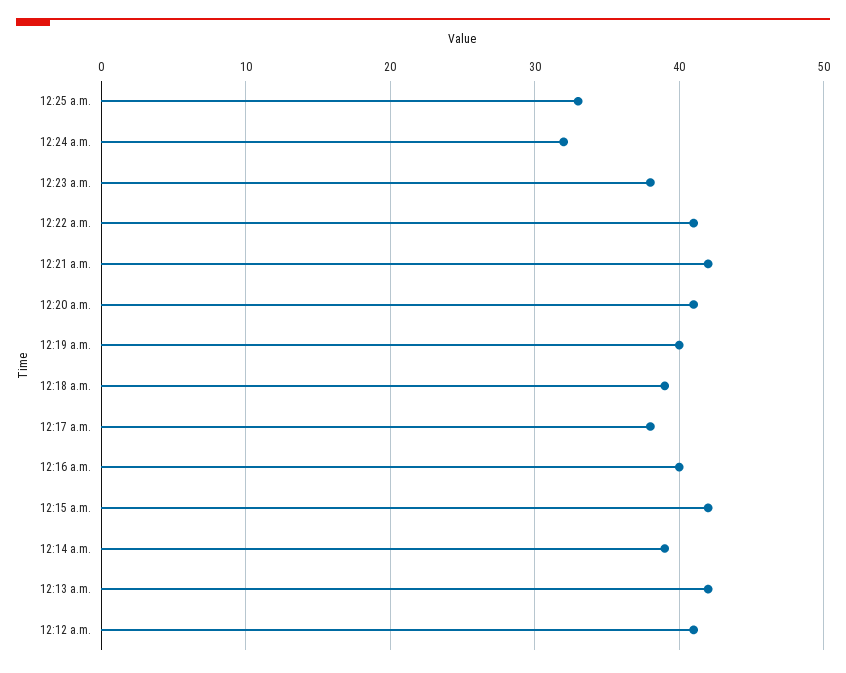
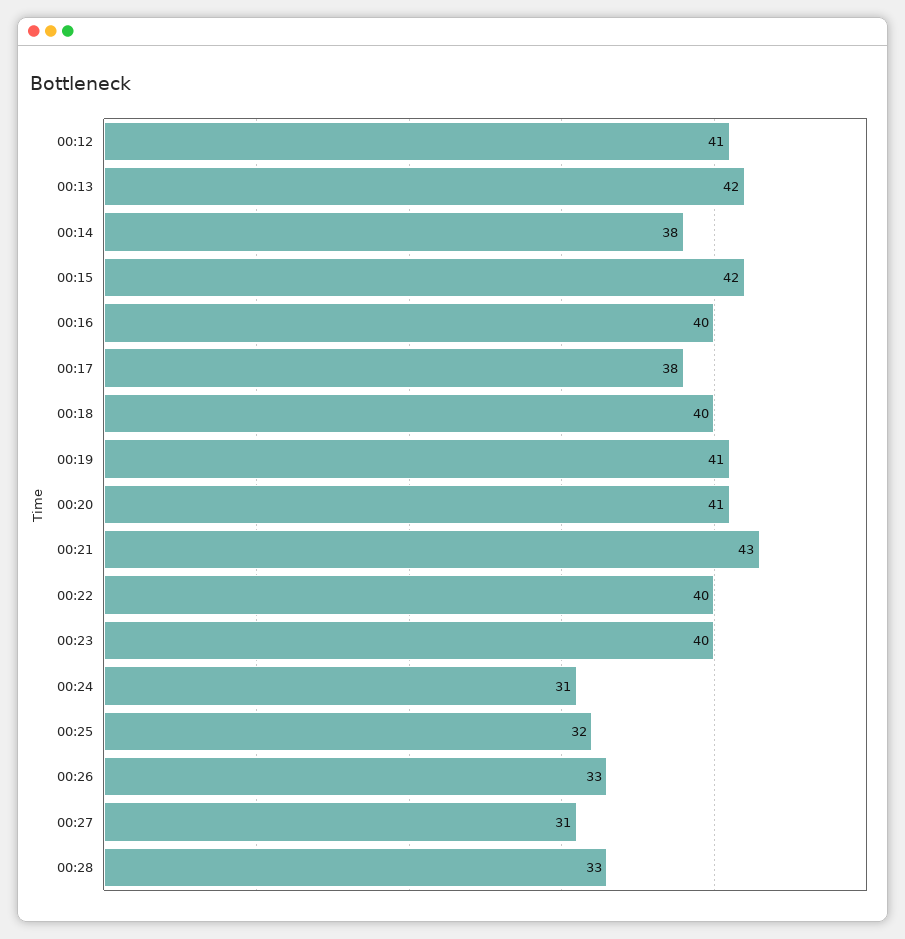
12:25 a.m.: 33 -> 32
12:24 a.m.: 32 -> 31
12:23 a.m.: 38 -> 40
12:22 a.m.: 41 -> 40
12:21 a.m.: 42 -> 43
12:19 a.m.: 40 -> 41
12:18 a.m.: 39 -> 40
12:14 a.m.: 39 -> 38
00:26: none -> 33
00:27: none -> 31
00:28: none -> 33

